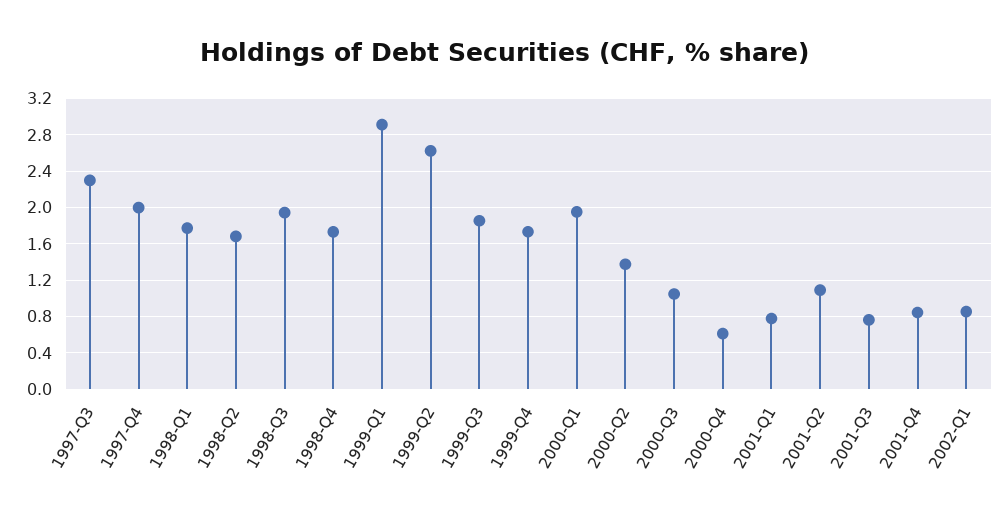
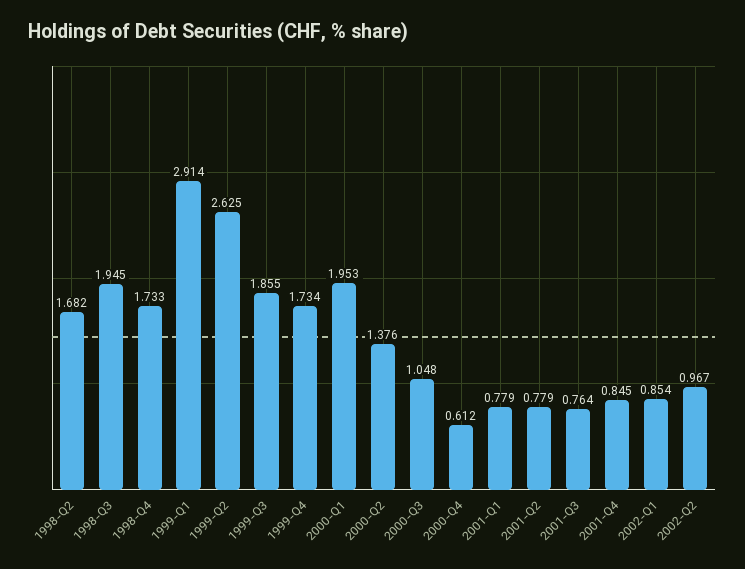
1997-Q3: 2.3 -> none
1997-Q4: 2 -> none
1998-Q1: 1.8 -> none
2001-Q2: 1.1 -> 0.779
2002-Q2: none -> 0.967

